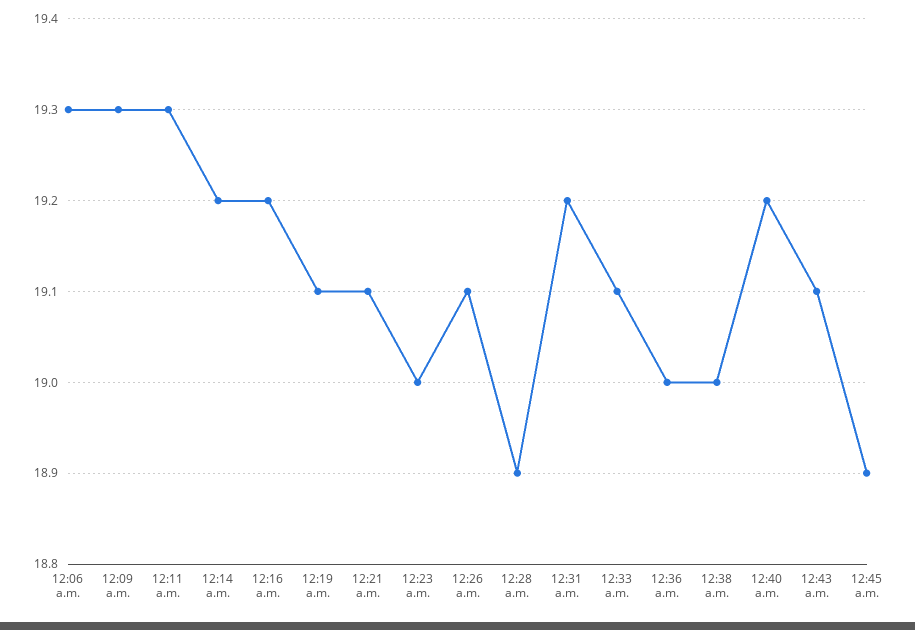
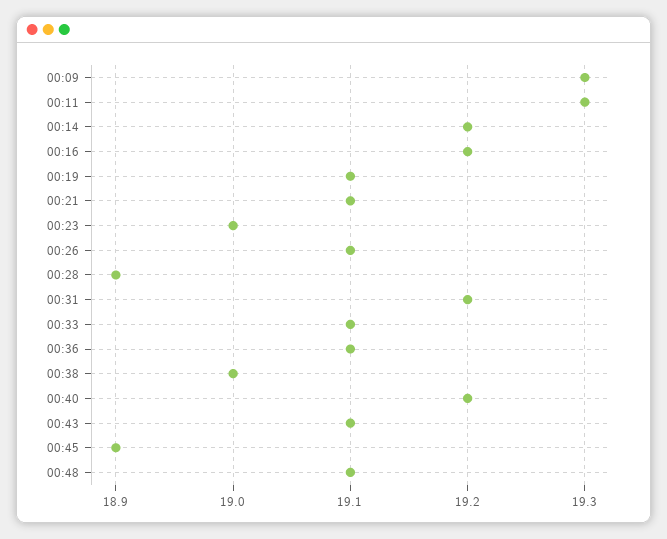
12:06 a.m.: 19.3 -> none
12:36 a.m.: 19 -> 19.1
00:48: none -> 19.1

